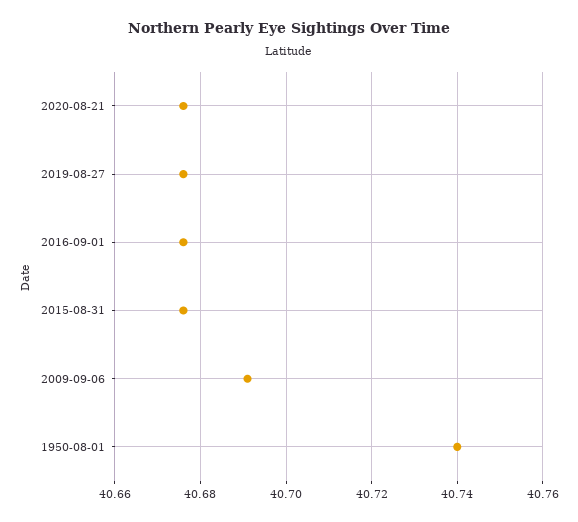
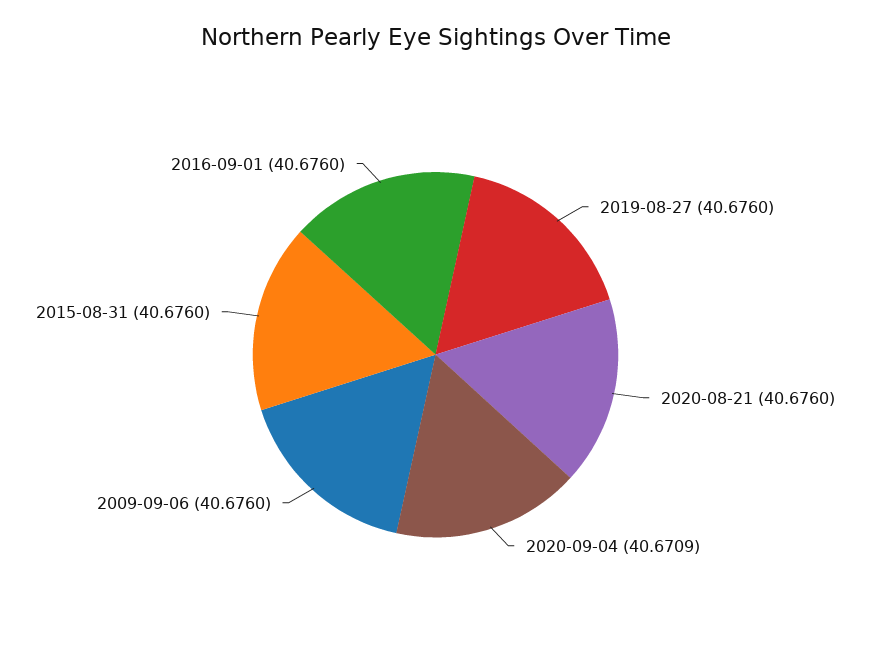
2009-09-06: 40.69 -> 40.676
1950-08-01: 40.74 -> none
2020-09-04: none -> 40.6709

